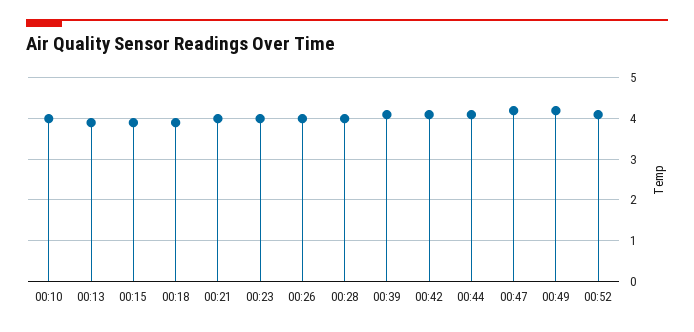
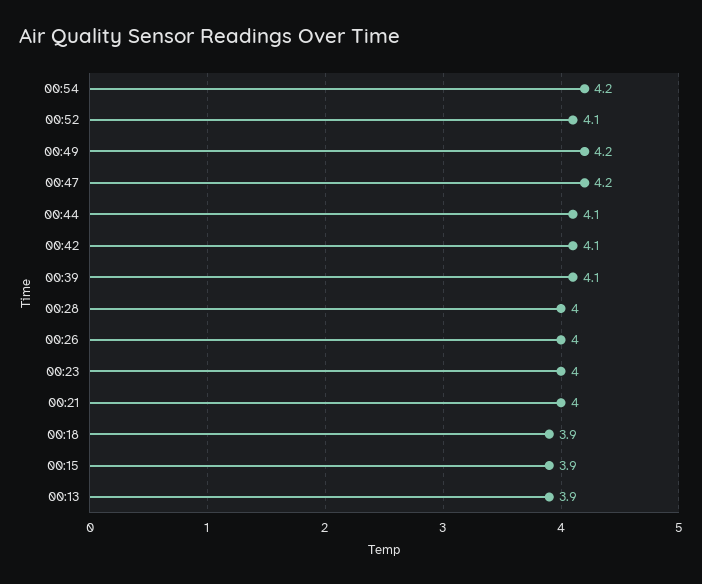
00:10: 4 -> none
00:54: none -> 4.2

